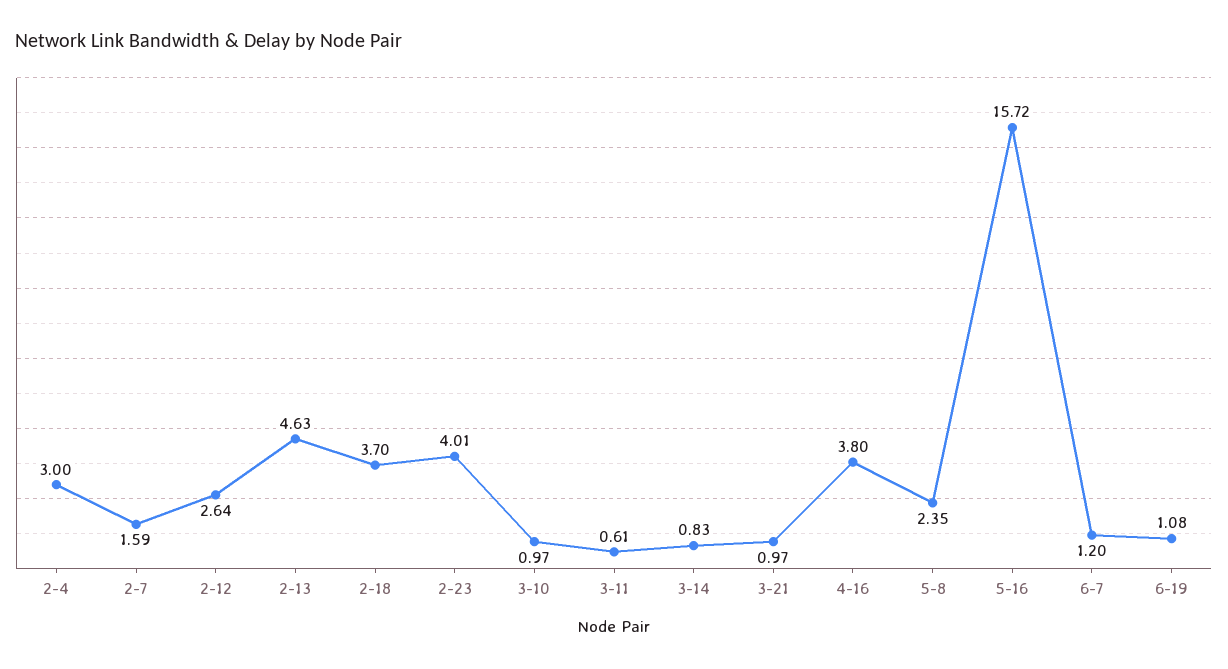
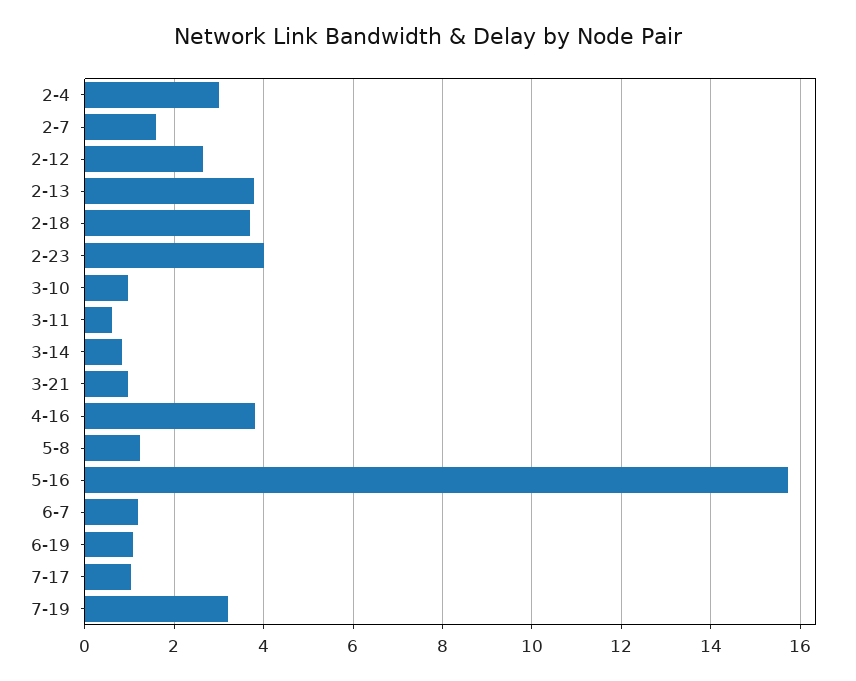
2-13: 4.63 -> 3.8
5-8: 2.35 -> 1.2
7-17: none -> 1
7-19: none -> 3.2

